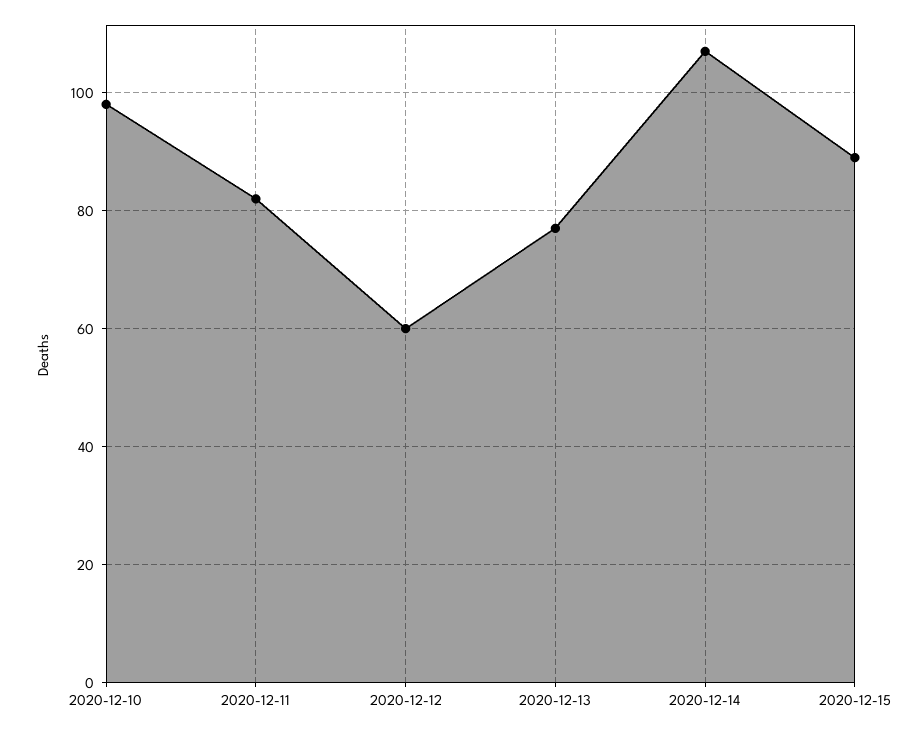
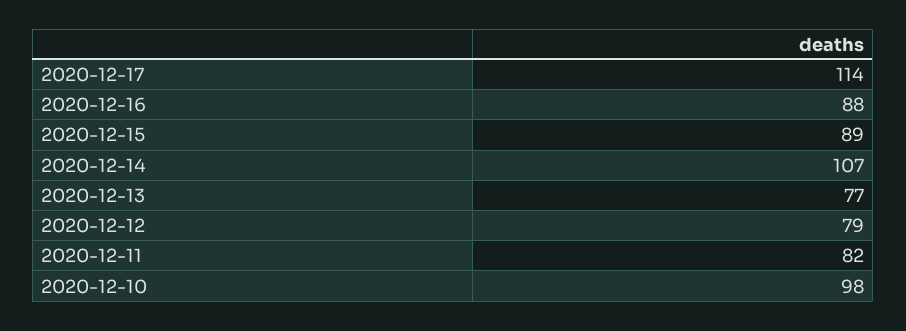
2020-12-12: 60 -> 79
2020-12-17: none -> 114
2020-12-16: none -> 88

